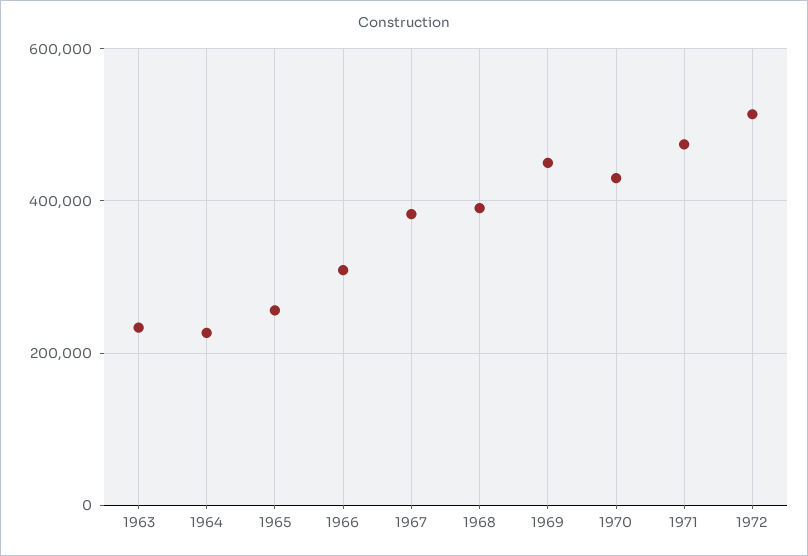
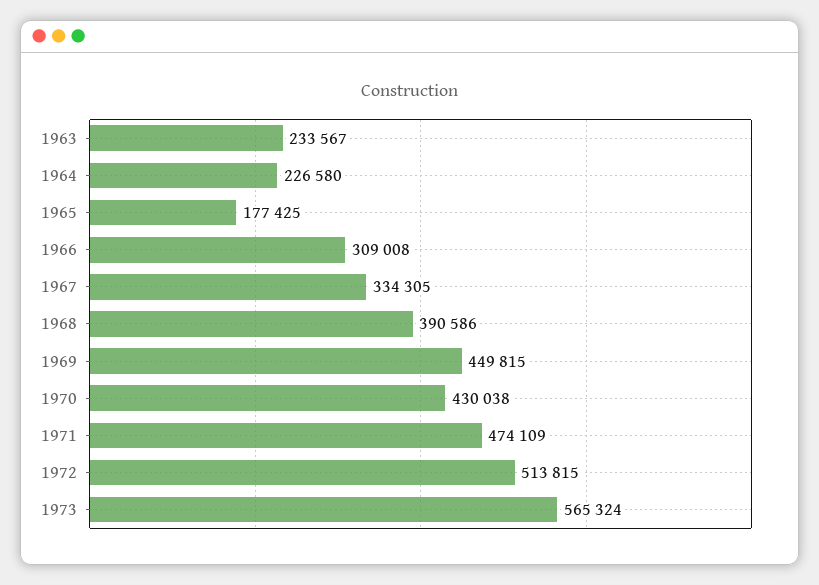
1965: 260000 -> 177425
1967: 380000 -> 334305
1973: none -> 565324

